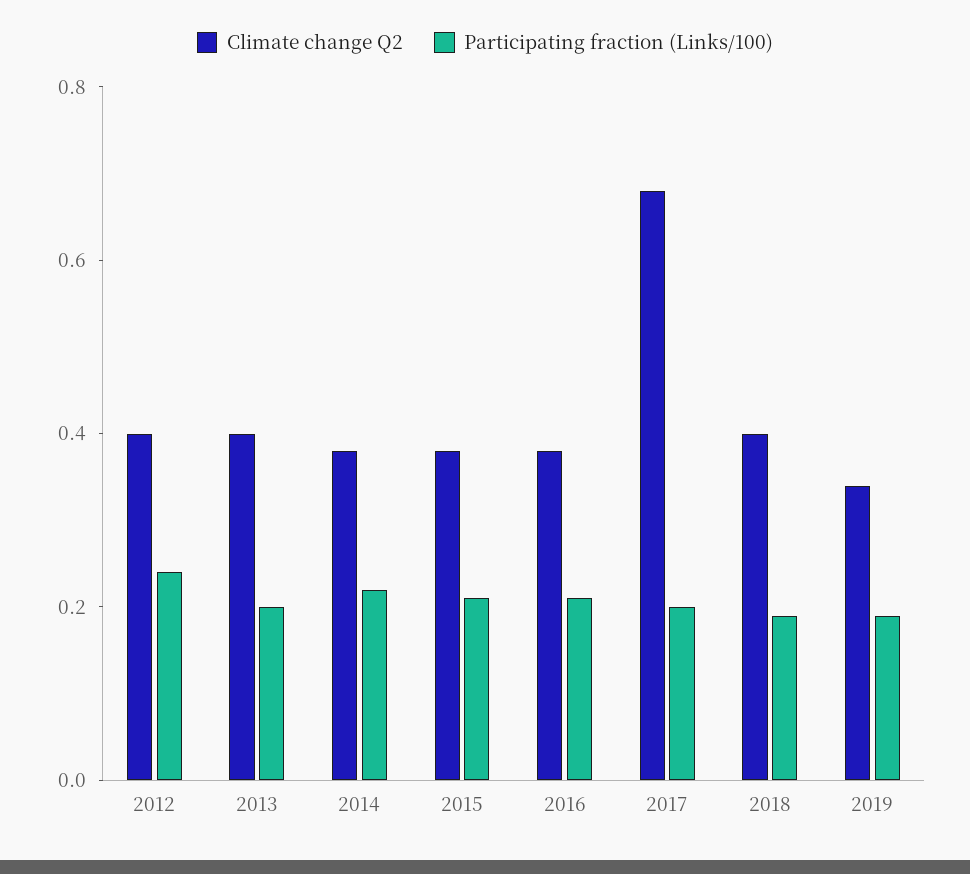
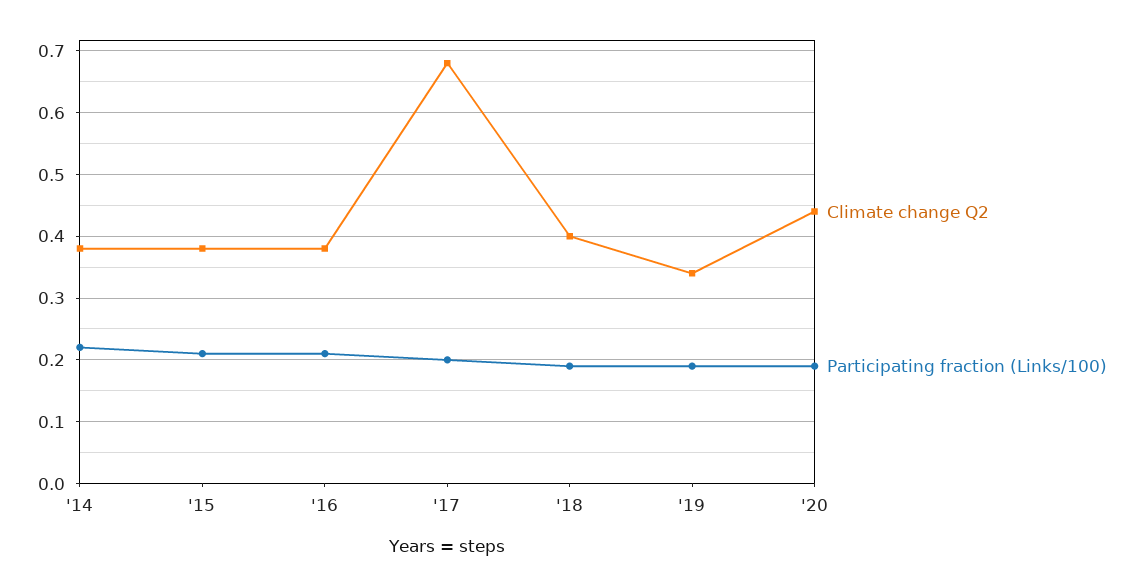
Climate change Q2, 2012: 0.4 -> none
Participating fraction (Links/100), 2012: 0.25 -> none
Climate change Q2, 2013: 0.4 -> none
Participating fraction (Links/100), 2013: 0.2 -> none
Climate change Q2, '20: none -> 0.44
Participating fraction (Links/100), '20: none -> 0.19

